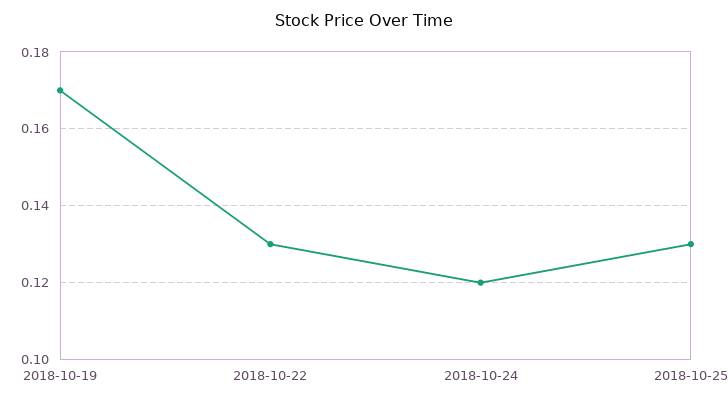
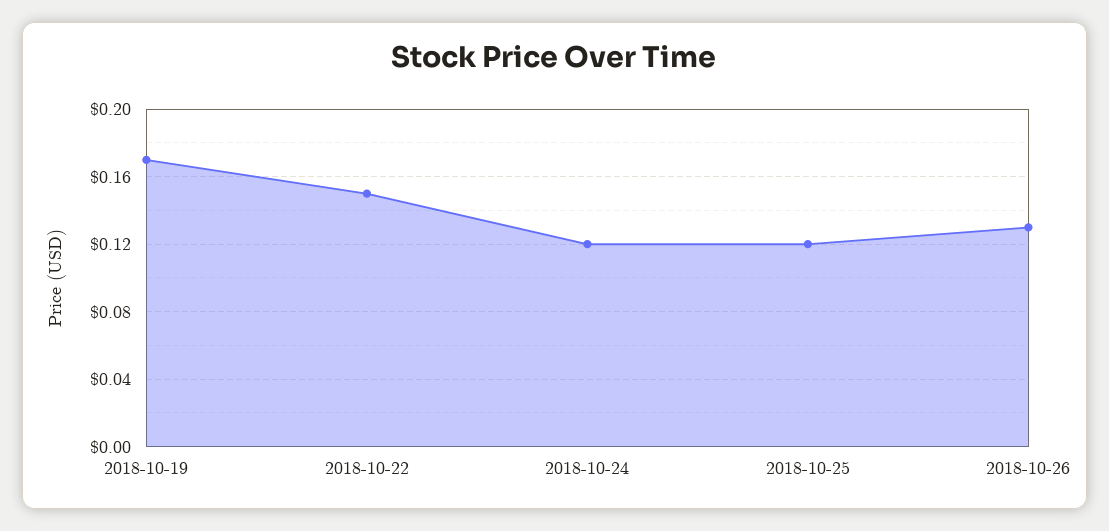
2018-10-22: 0.13 -> 0.15
2018-10-25: 0.13 -> 0.12
2018-10-26: none -> 0.13

